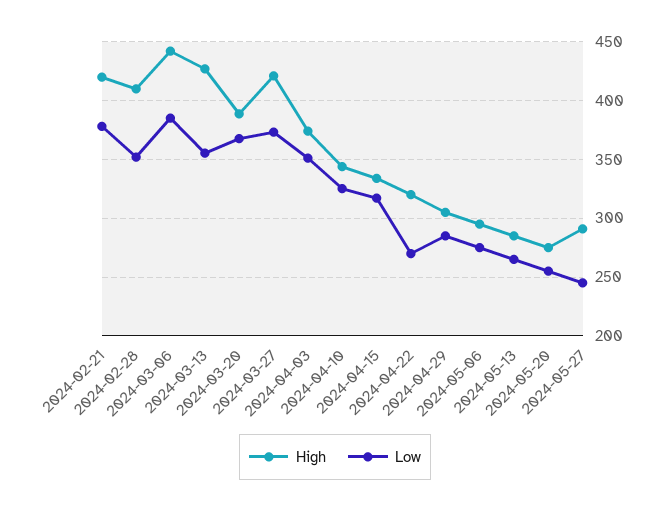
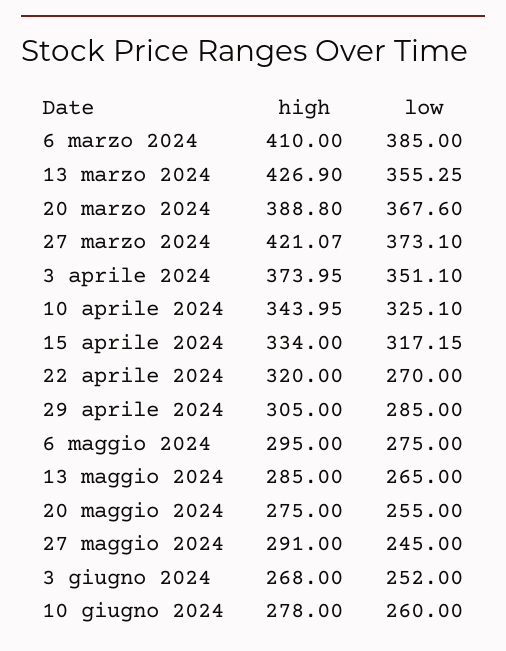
High, 2024-02-21: 420 -> none
Low, 2024-02-21: 380 -> none
High, 2024-02-28: 410 -> none
Low, 2024-02-28: 350 -> none
High, 2024-03-06: 440 -> 410
High, 3 giugno 2024: none -> 268
Low, 3 giugno 2024: none -> 252
High, 10 giugno 2024: none -> 278
Low, 10 giugno 2024: none -> 260

